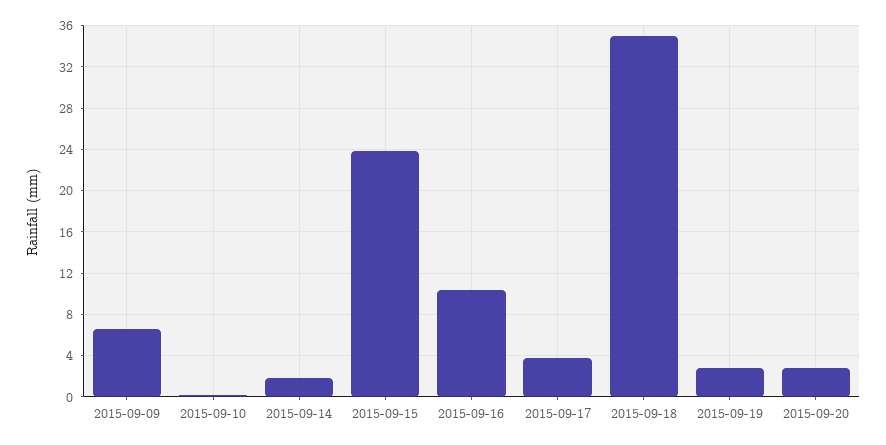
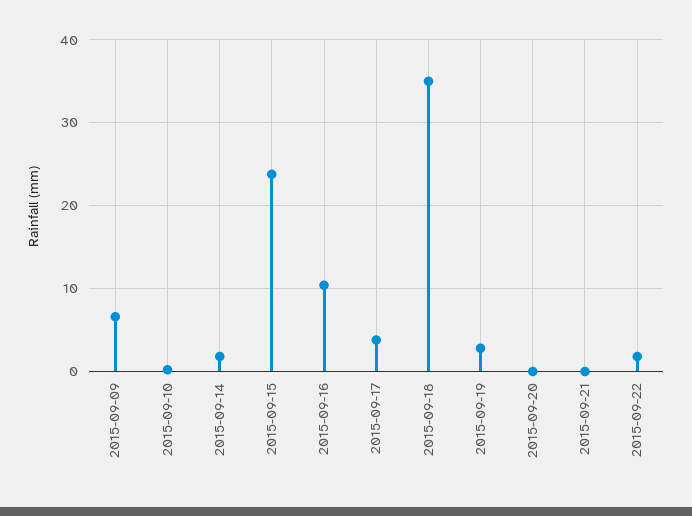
2015-09-20: 3 -> 0
2015-09-21: none -> 0
2015-09-22: none -> 2

